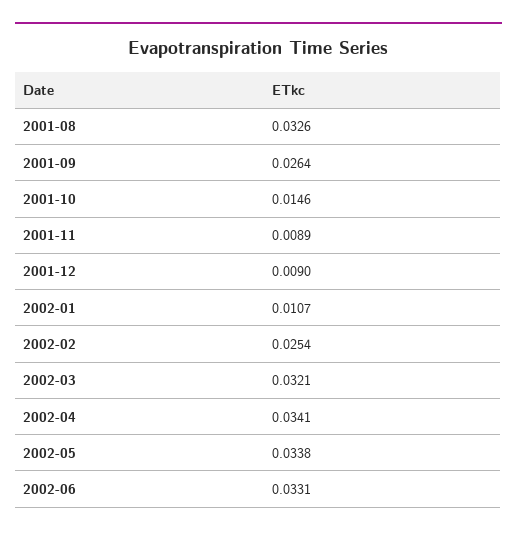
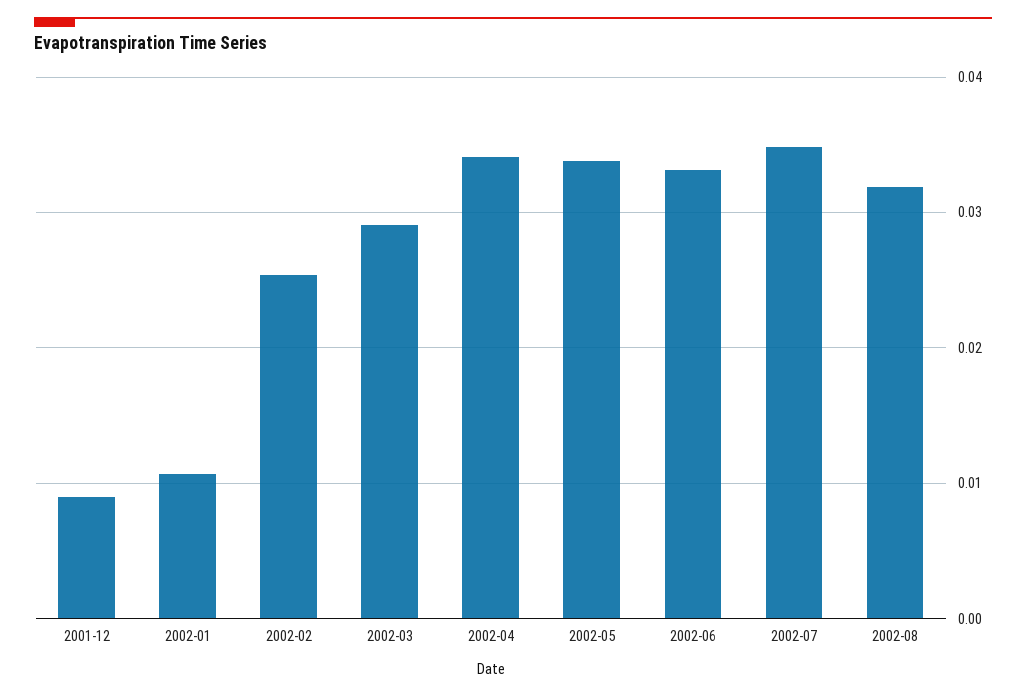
2001-08: 0.0326 -> none
2001-09: 0.0264 -> none
2001-10: 0.0146 -> none
2001-11: 0.0089 -> none
2002-03: 0.0321 -> 0.029
2002-07: none -> 0.035
2002-08: none -> 0.032

